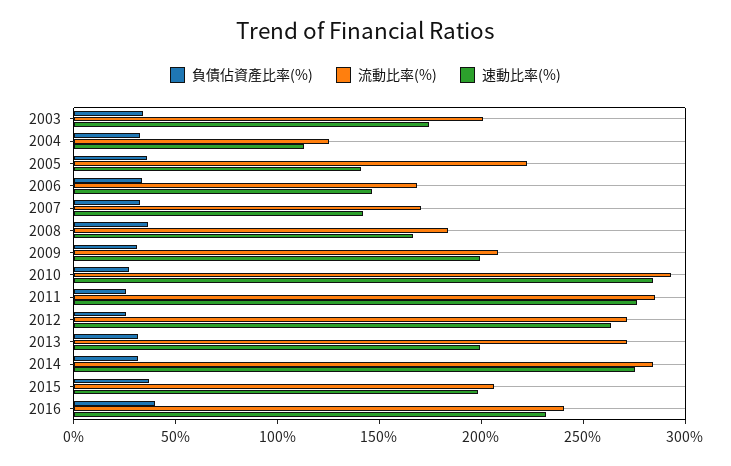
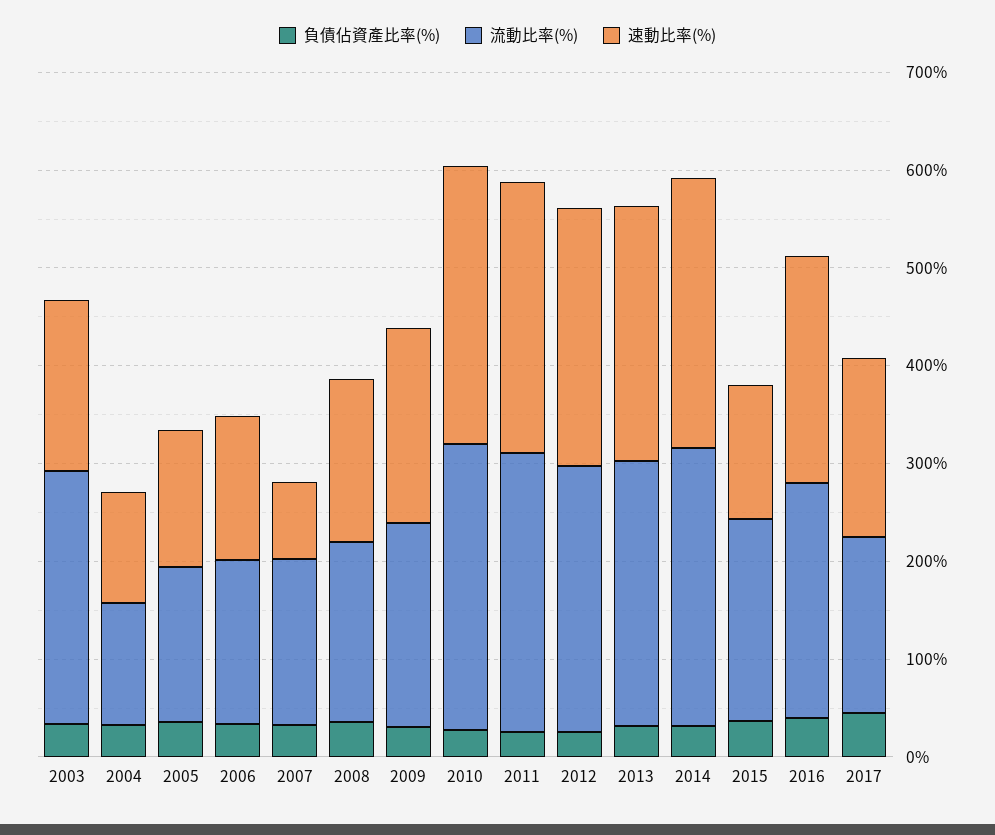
流動比率(%), 2003: 200 -> 260
流動比率(%), 2005: 220 -> 160
速動比率(%), 2007: 140 -> 80
速動比率(%), 2013: 200 -> 260
速動比率(%), 2015: 200 -> 140
負債佔資產比率(%), 2017: none -> 40
流動比率(%), 2017: none -> 180
速動比率(%), 2017: none -> 180

